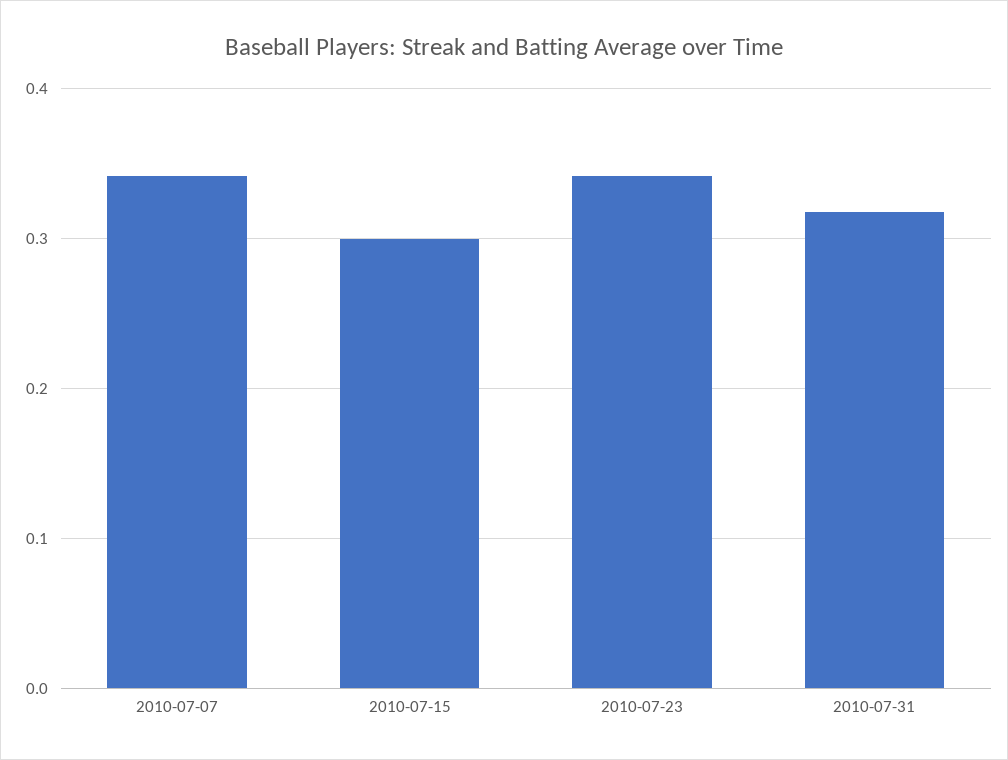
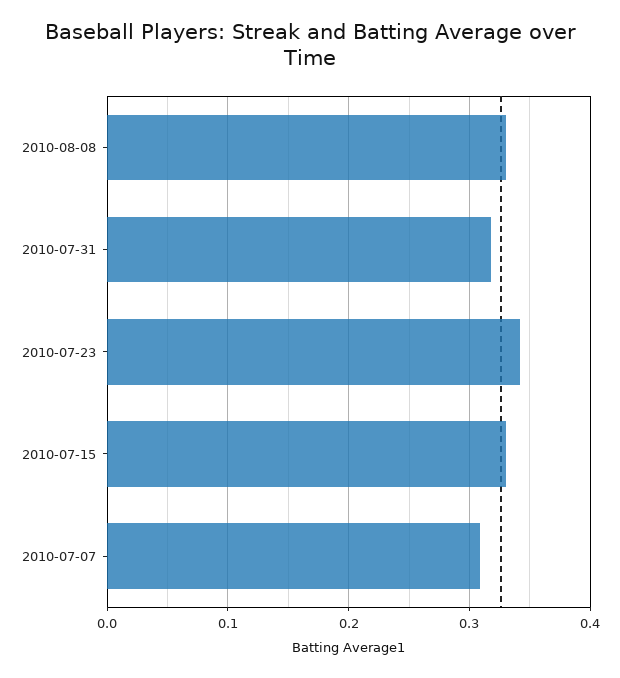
2010-07-07: 0.34 -> 0.31
2010-07-15: 0.3 -> 0.33
2010-08-08: none -> 0.33

